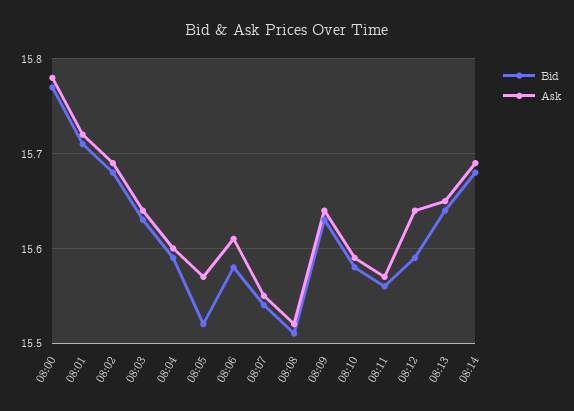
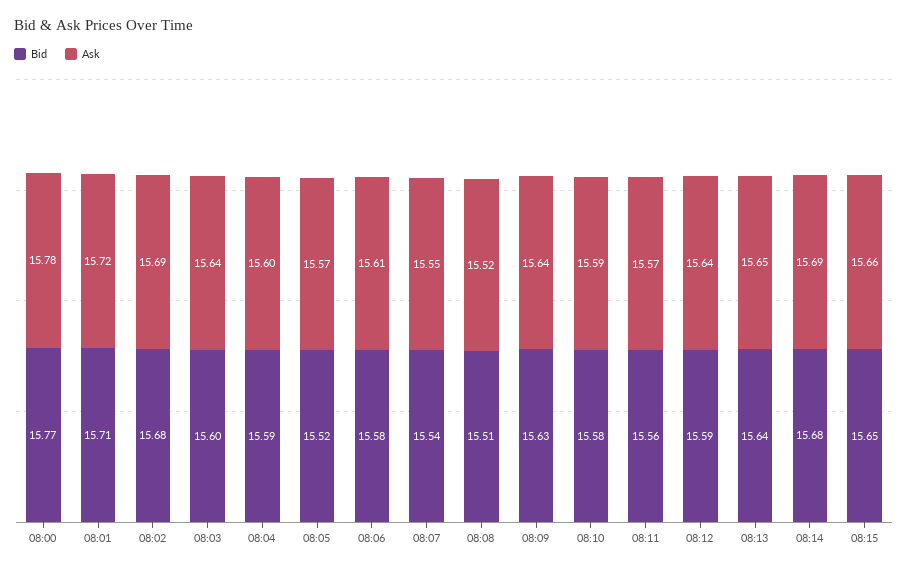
Bid, 08:03: 15.63 -> 15.6
Bid, 08:15: none -> 15.65
Ask, 08:15: none -> 15.66

